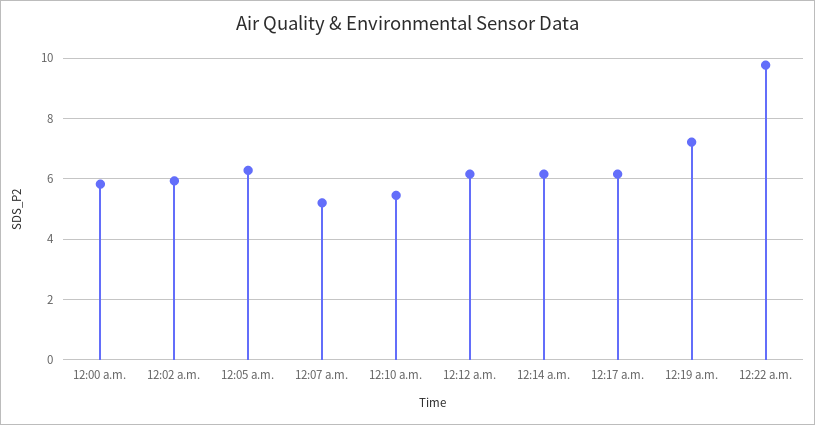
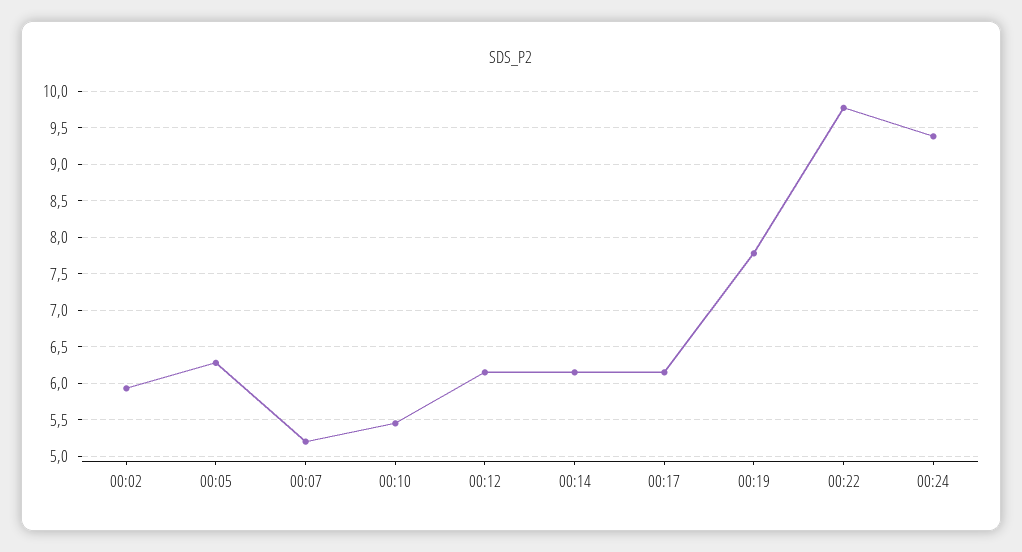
12:00 a.m.: 5.8 -> none
12:19 a.m.: 7.2 -> 7.8
00:24: none -> 9.4

